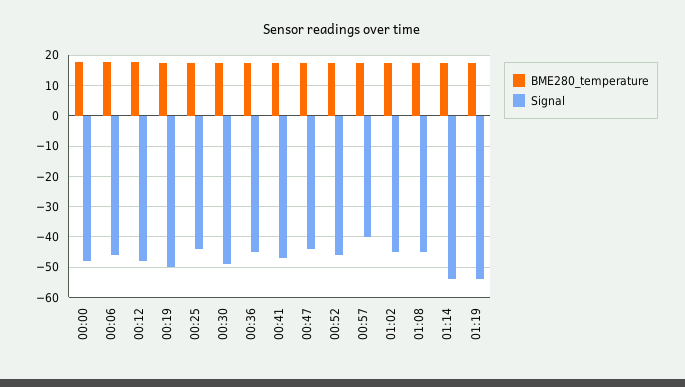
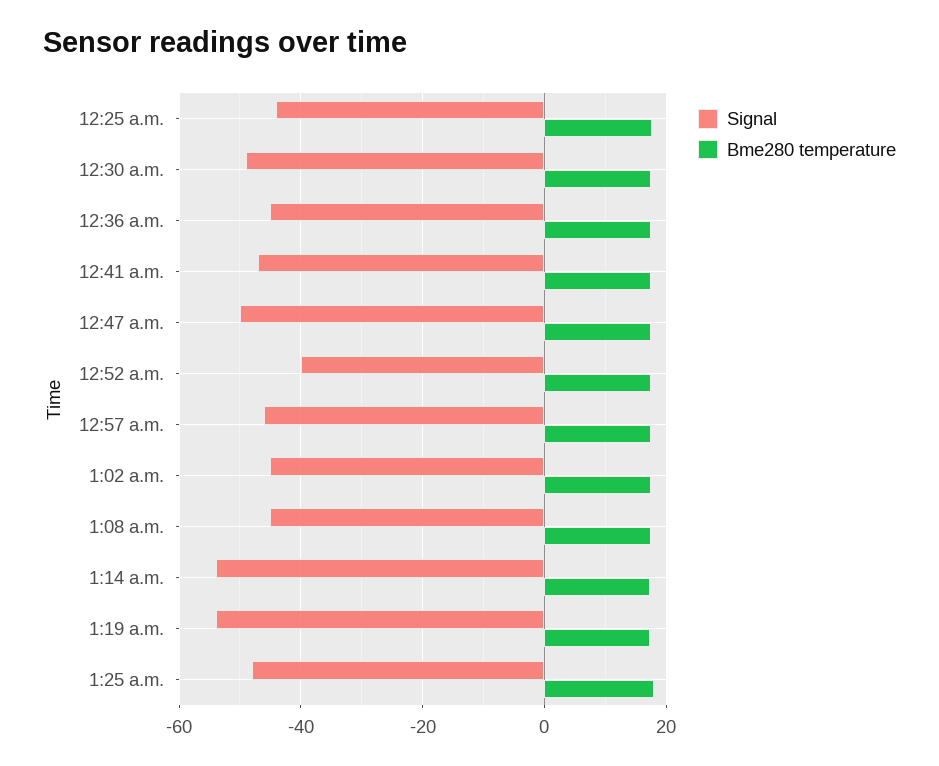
BME280_temperature, 00:00: 18 -> none
Signal, 00:00: -48 -> none
BME280_temperature, 00:06: 18 -> none
Signal, 00:06: -46 -> none
BME280_temperature, 00:12: 18 -> none
Signal, 00:12: -48 -> none
BME280_temperature, 00:19: 18 -> none
Signal, 00:19: -50 -> none
Signal, 00:47: -44 -> -50
Signal, 00:52: -46 -> -40
Signal, 00:57: -40 -> -46
Signal, 1:25 a.m.: none -> -48
BME280_temperature, 1:25 a.m.: none -> 18

